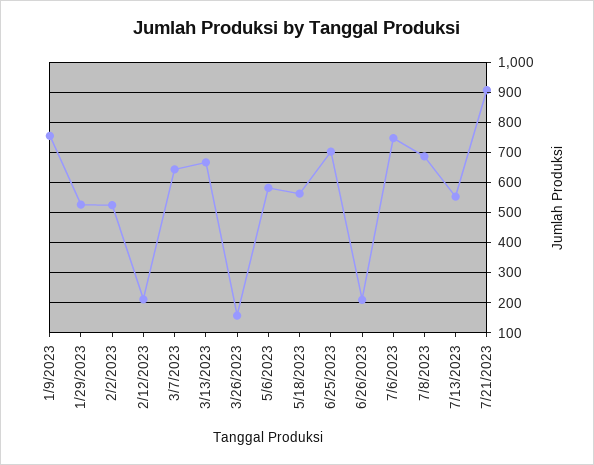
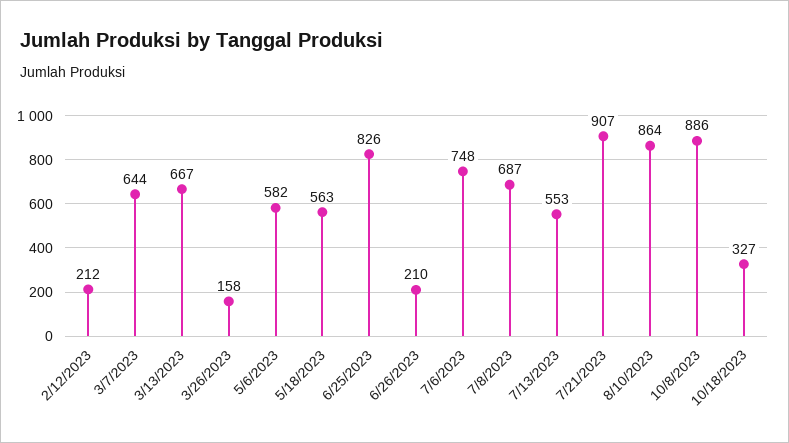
1/9/2023: 760 -> none
1/29/2023: 520 -> none
2/2/2023: 520 -> none
6/25/2023: 700 -> 826
8/10/2023: none -> 864
10/8/2023: none -> 886
10/18/2023: none -> 327

